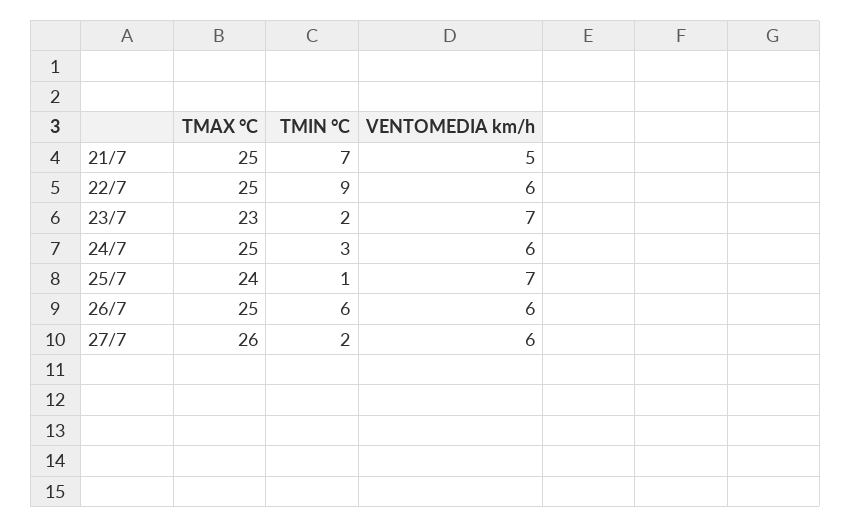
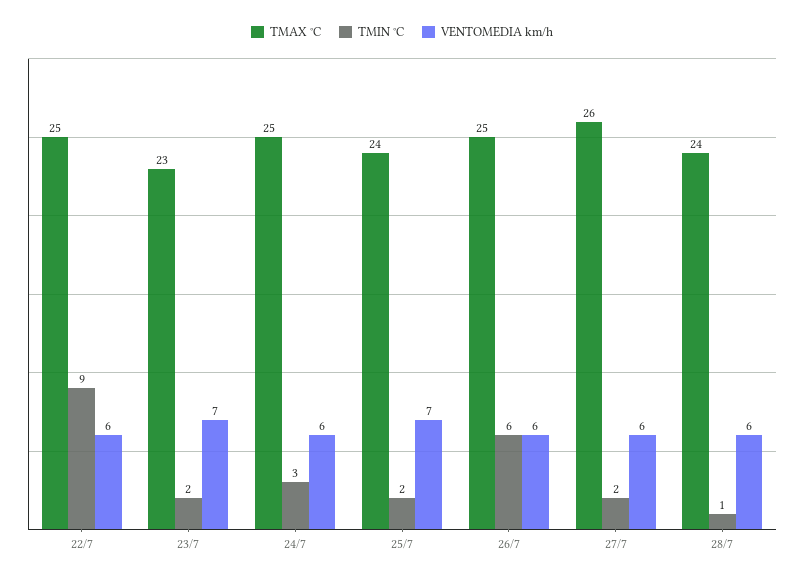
TMAX °C, 21/7: 25 -> none
TMIN °C, 21/7: 7 -> none
VENTOMEDIA km/h, 21/7: 5 -> none
TMIN °C, 25/7: 1 -> 2
TMAX °C, 28/7: none -> 24
TMIN °C, 28/7: none -> 1
VENTOMEDIA km/h, 28/7: none -> 6

